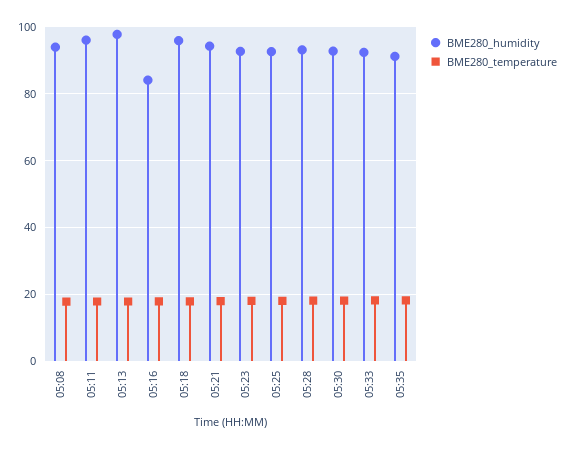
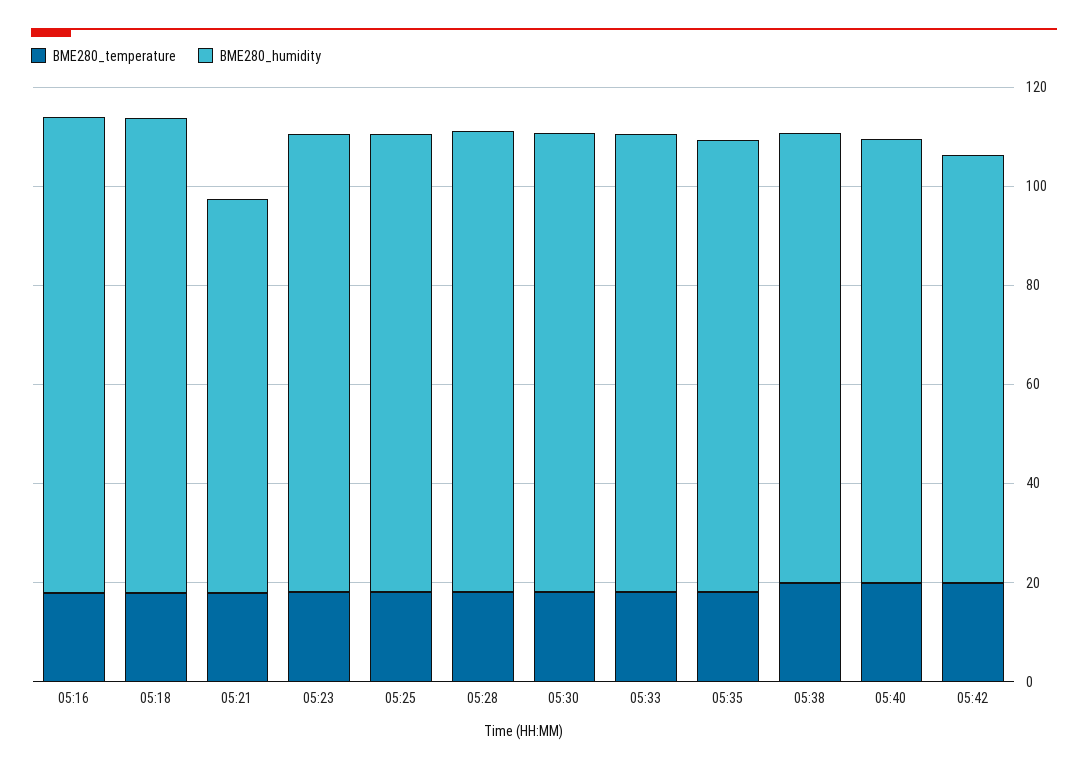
BME280_humidity, 05:08: 94 -> none
BME280_temperature, 05:08: 18 -> none
BME280_humidity, 05:11: 96 -> none
BME280_temperature, 05:11: 18 -> none
BME280_humidity, 05:13: 98 -> none
BME280_temperature, 05:13: 18 -> none
BME280_humidity, 05:16: 84 -> 95
BME280_humidity, 05:21: 94 -> 80
BME280_temperature, 05:38: none -> 20
BME280_humidity, 05:38: none -> 90
BME280_temperature, 05:40: none -> 20
BME280_humidity, 05:40: none -> 90
BME280_temperature, 05:42: none -> 20
BME280_humidity, 05:42: none -> 85

